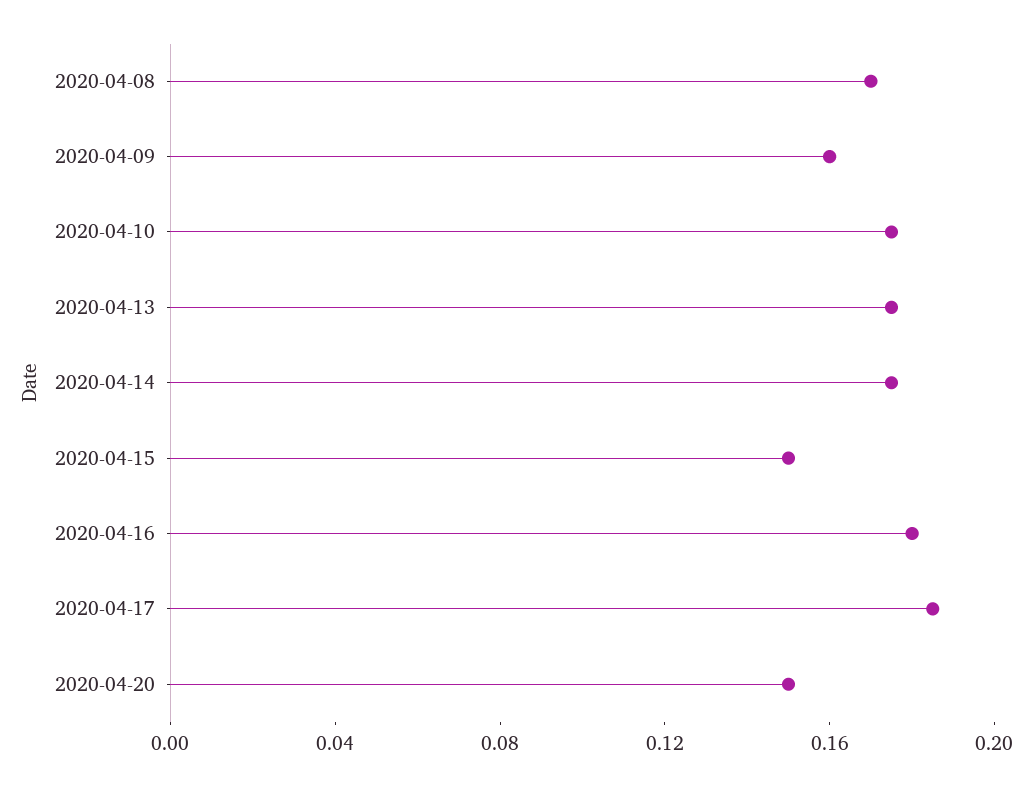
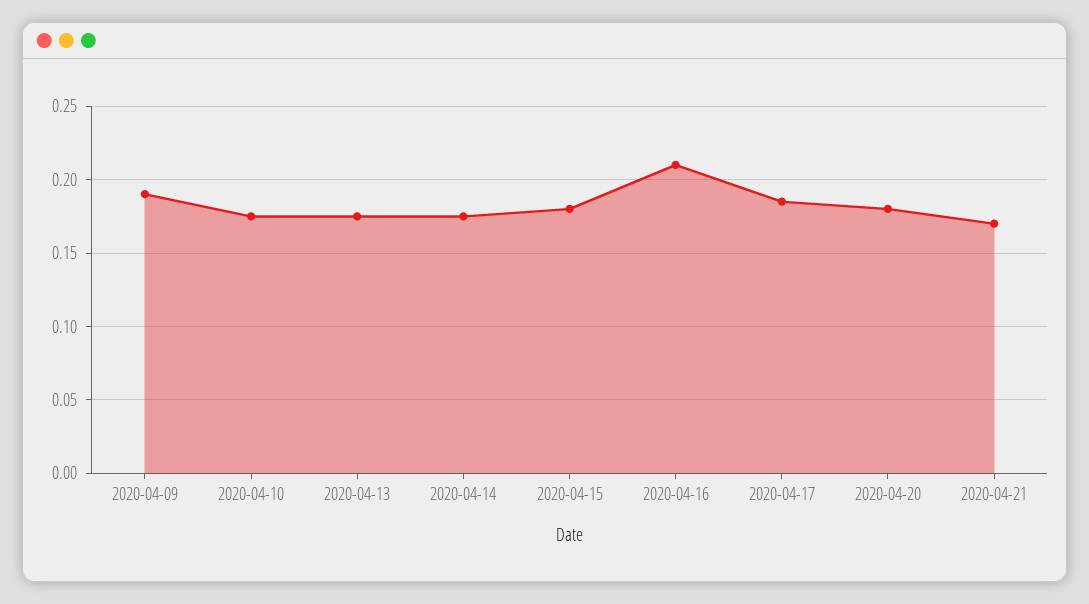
2020-04-08: 0.17 -> none
2020-04-09: 0.16 -> 0.19
2020-04-15: 0.15 -> 0.18
2020-04-16: 0.18 -> 0.21
2020-04-20: 0.15 -> 0.18
2020-04-21: none -> 0.17

